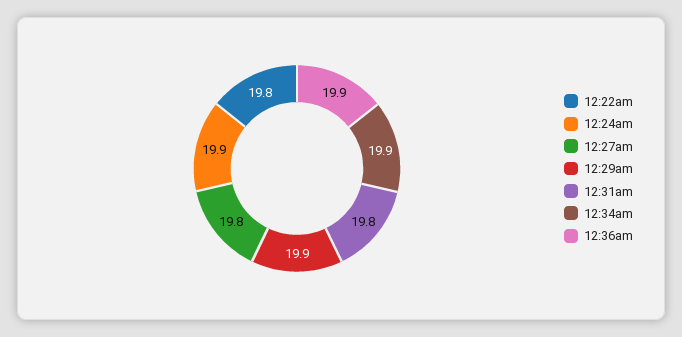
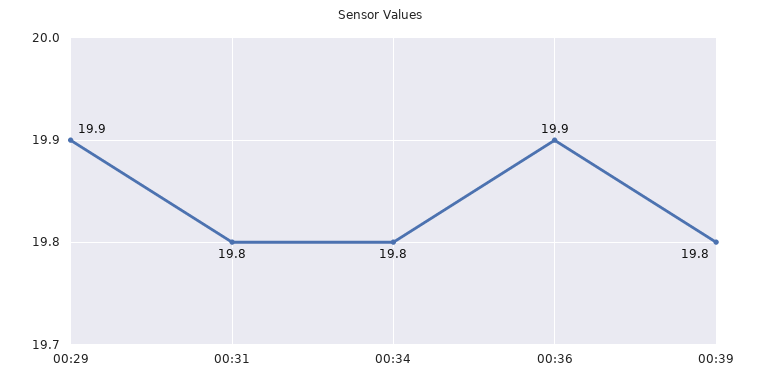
12:22am: 19.8 -> none
12:24am: 19.9 -> none
12:27am: 19.8 -> none
12:34am: 19.9 -> 19.8
00:39: none -> 19.8

